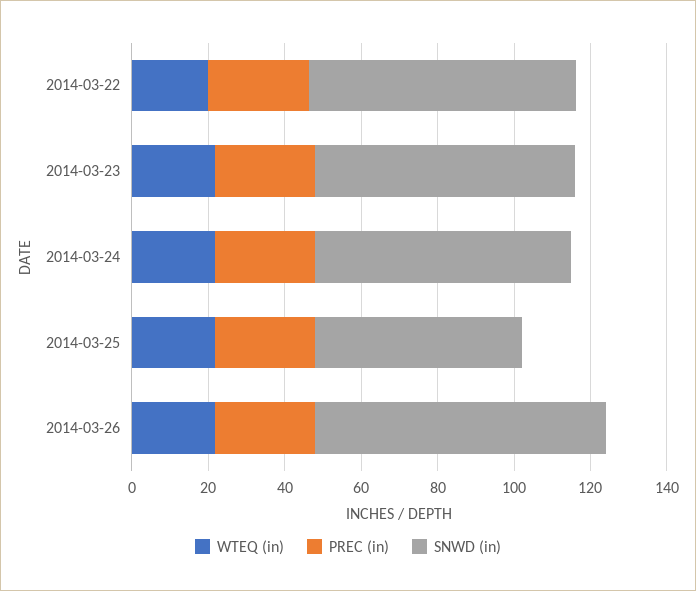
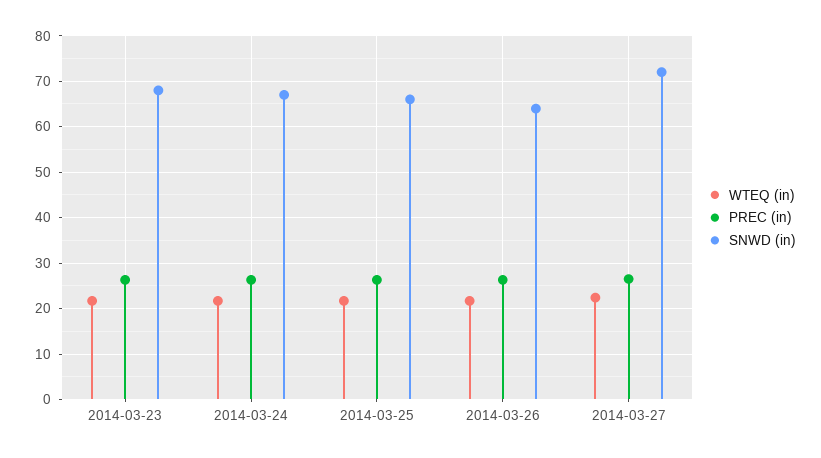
WTEQ (in), 2014-03-22: 20 -> none
PREC (in), 2014-03-22: 25 -> none
SNWD (in), 2014-03-22: 70 -> none
SNWD (in), 2014-03-25: 55 -> 66
SNWD (in), 2014-03-26: 75 -> 64
WTEQ (in), 2014-03-27: none -> 22
PREC (in), 2014-03-27: none -> 26
SNWD (in), 2014-03-27: none -> 72

